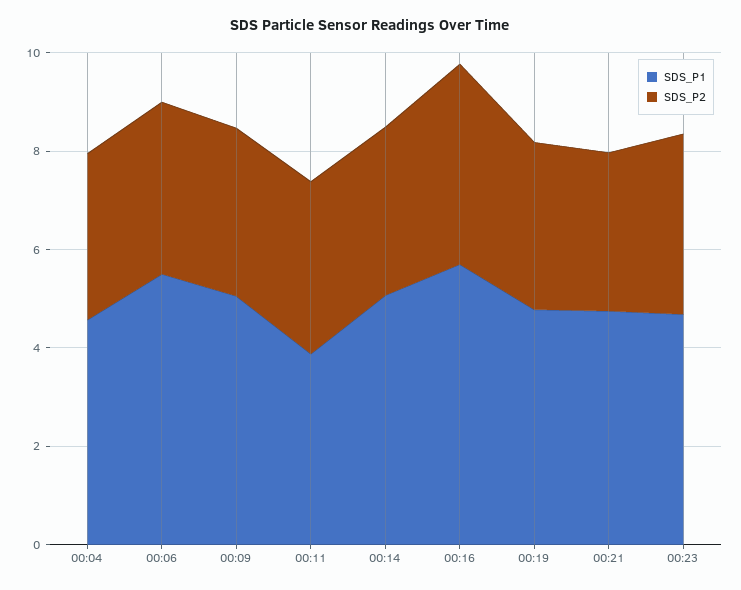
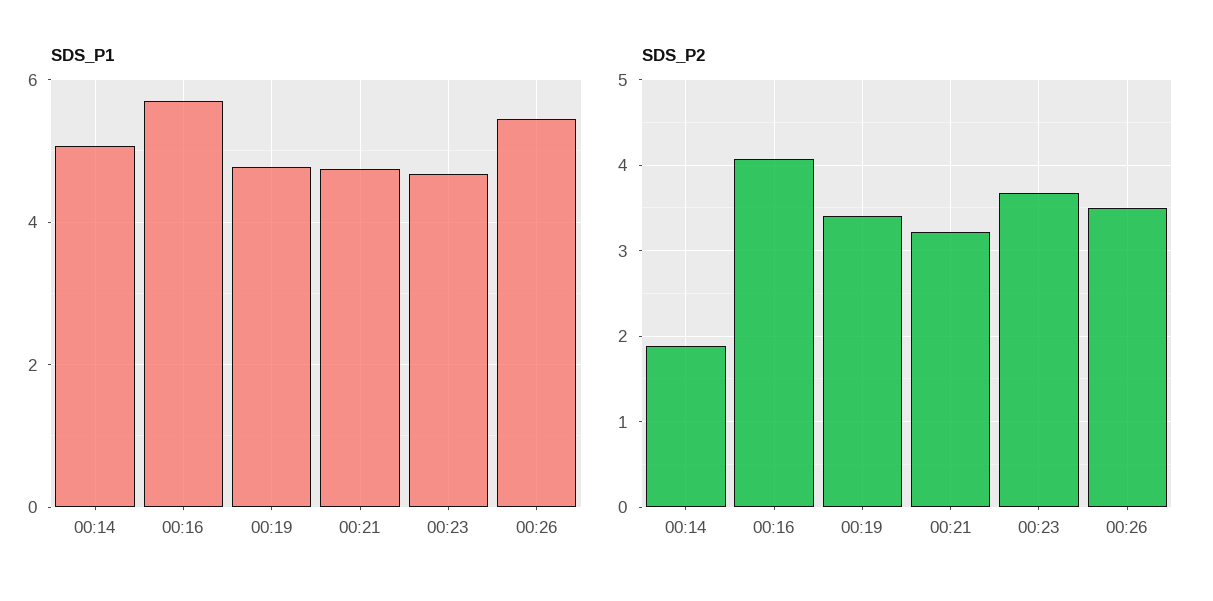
SDS_P1, 00:04: 4.5 -> none
SDS_P2, 00:04: 3.5 -> none
SDS_P1, 00:06: 5.5 -> none
SDS_P2, 00:06: 3.5 -> none
SDS_P1, 00:09: 5 -> none
SDS_P2, 00:09: 3.5 -> none
SDS_P1, 00:11: 4 -> none
SDS_P2, 00:11: 3.5 -> none
SDS_P2, 00:14: 3.5 -> 1.9
SDS_P1, 00:26: none -> 5.4
SDS_P2, 00:26: none -> 3.5

